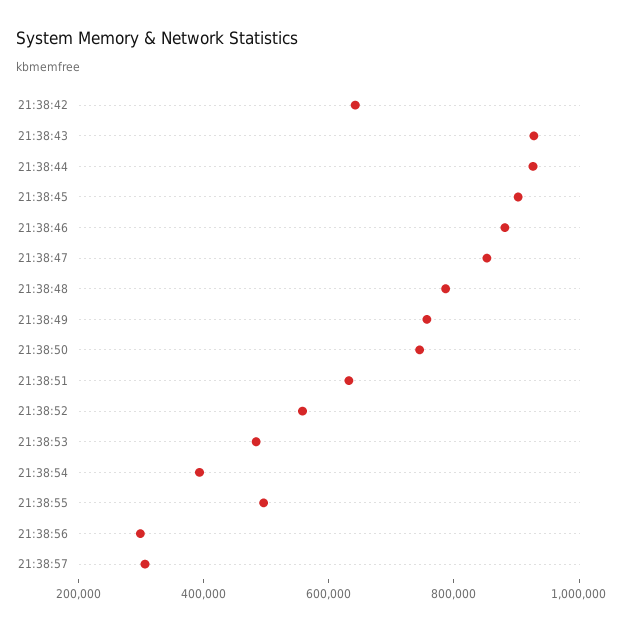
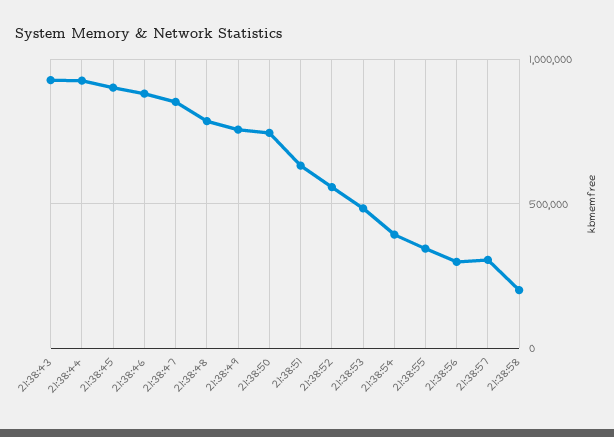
21:38:42: 650000 -> none
21:38:55: 500000 -> 350000
21:38:58: none -> 200000

